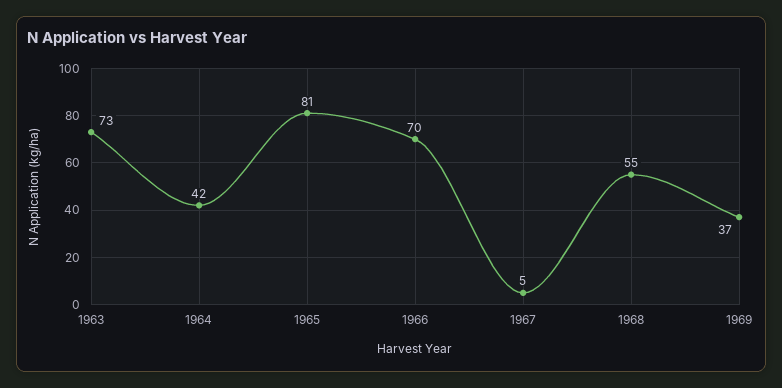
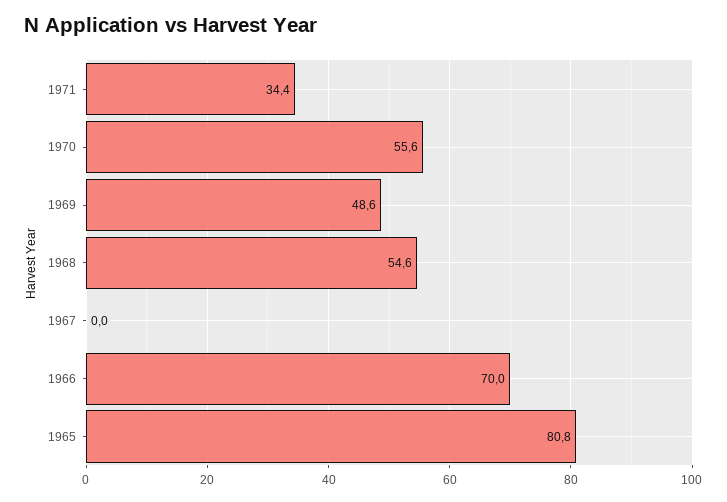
1963: 73 -> none
1964: 42 -> none
1967: 5 -> 0
1969: 37 -> 48.6
1971: none -> 34.4
1970: none -> 55.6

